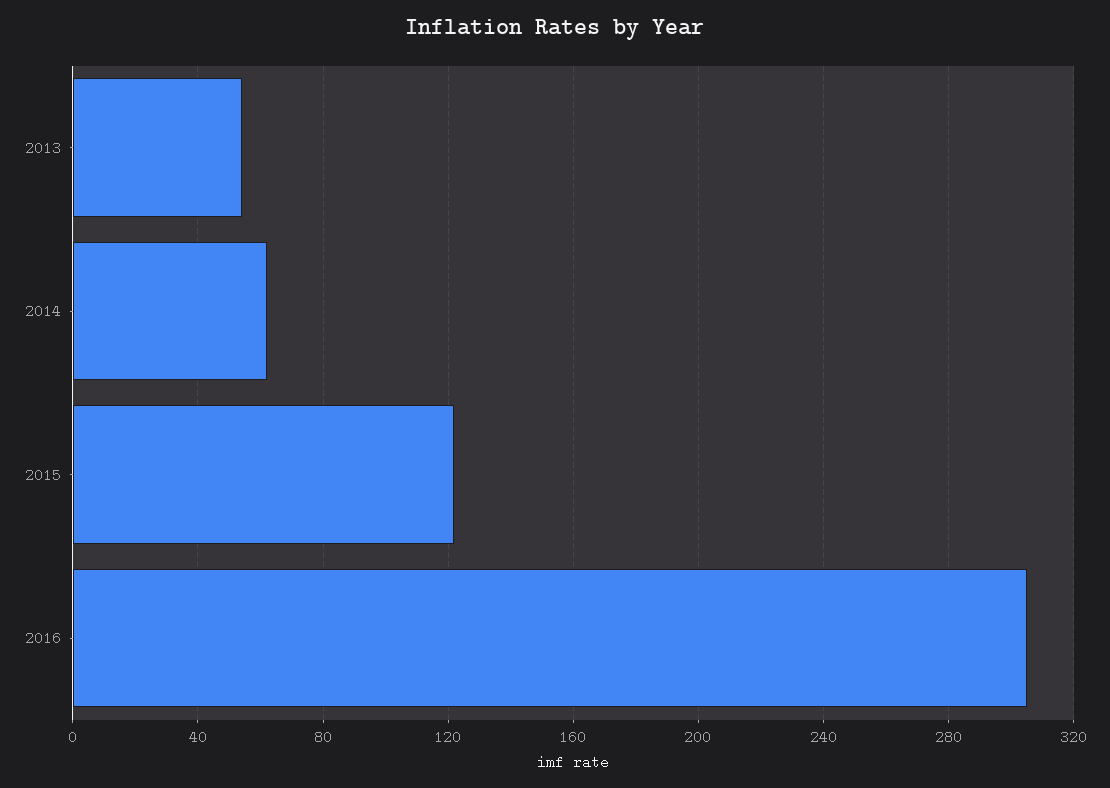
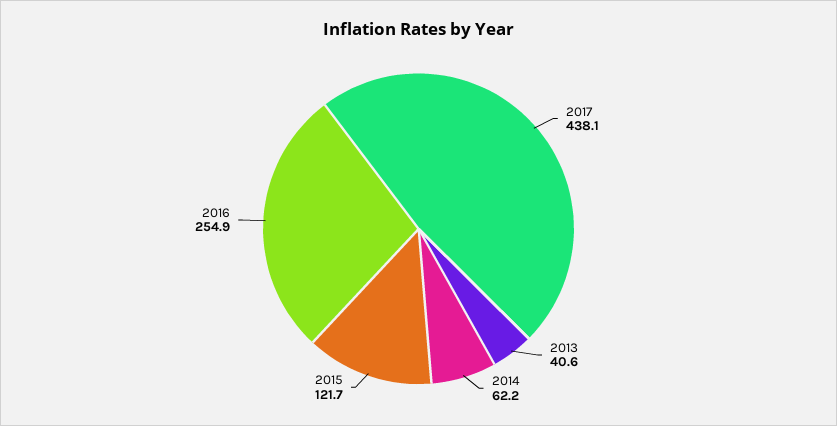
2013: 55 -> 40.6
2016: 305 -> 254.9
2017: none -> 438.1

